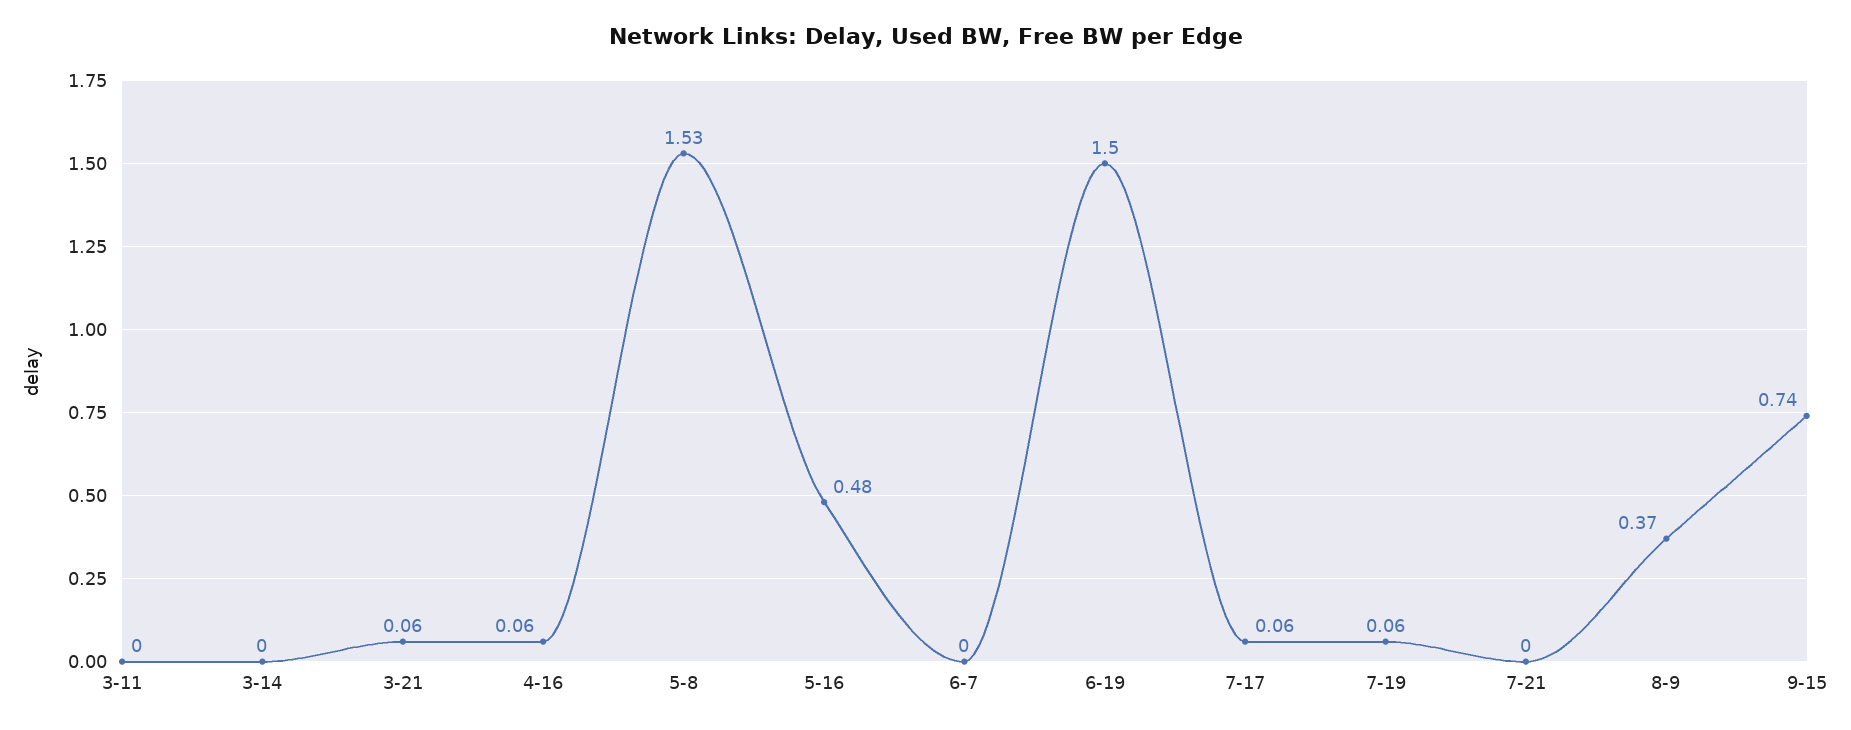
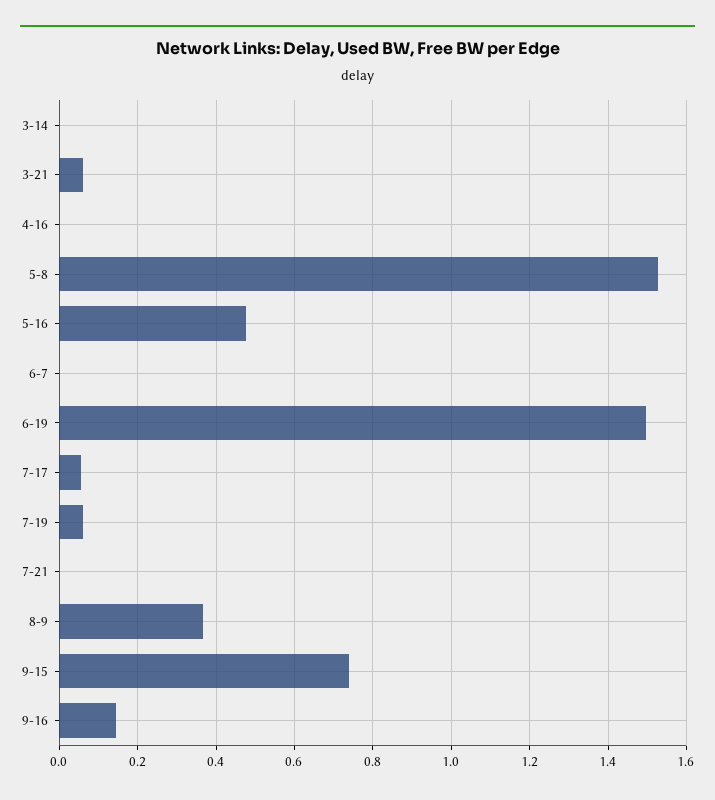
3-11: 0 -> none
4-16: 0.06 -> 0
9-16: none -> 0.14

